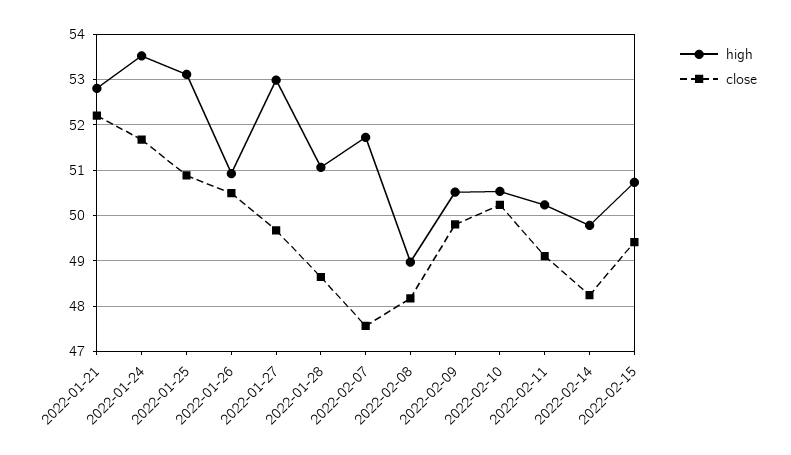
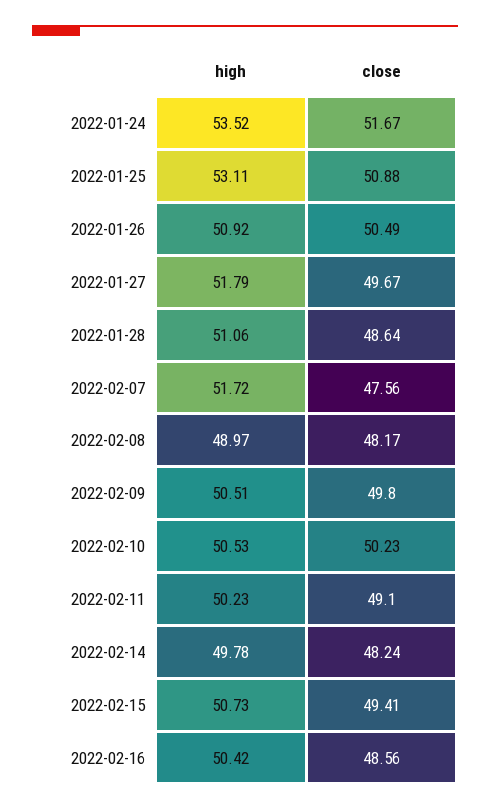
high, 2022-01-21: 52.8 -> none
close, 2022-01-21: 52.2 -> none
high, 2022-01-27: 53 -> 51.79
high, 2022-02-16: none -> 50.42
close, 2022-02-16: none -> 48.56

